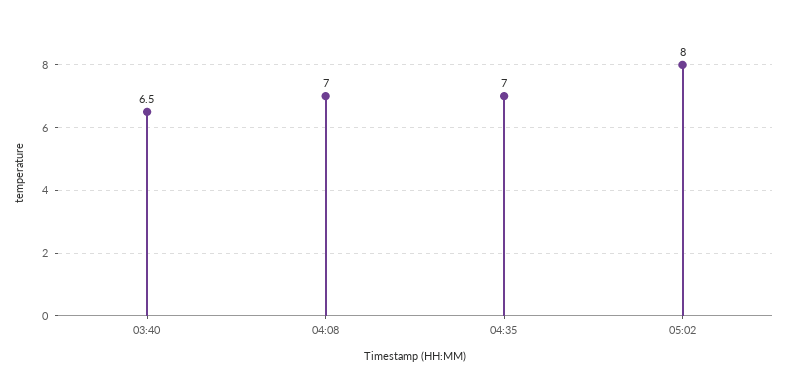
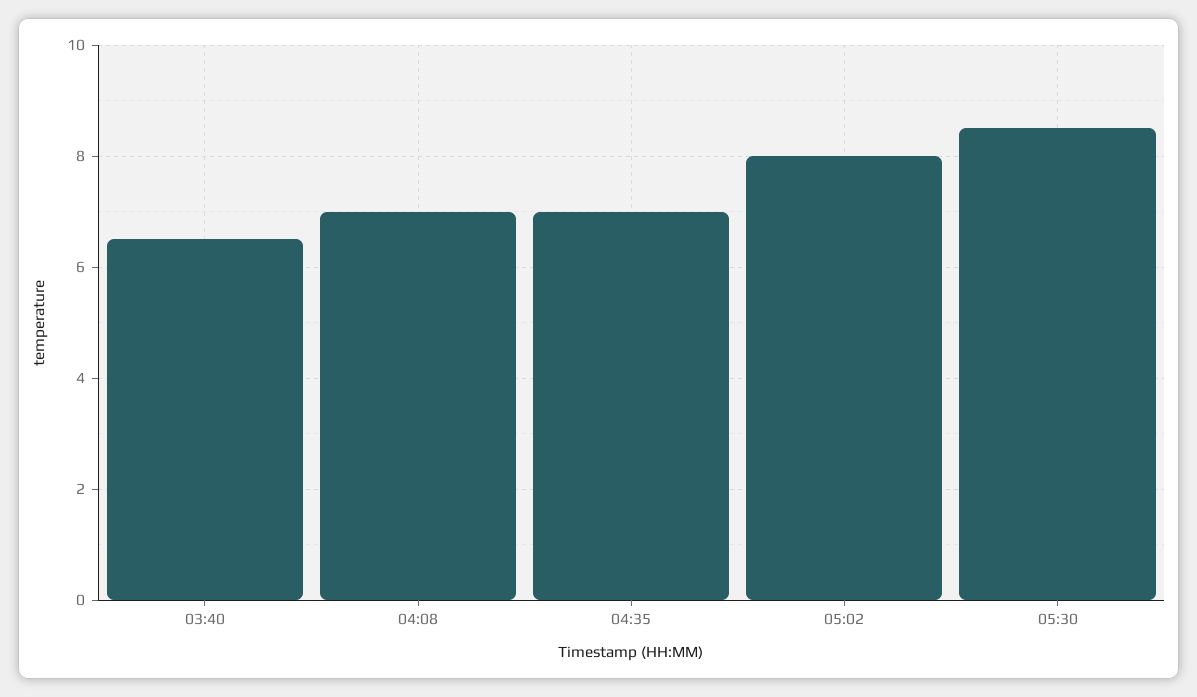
05:30: none -> 8.5

